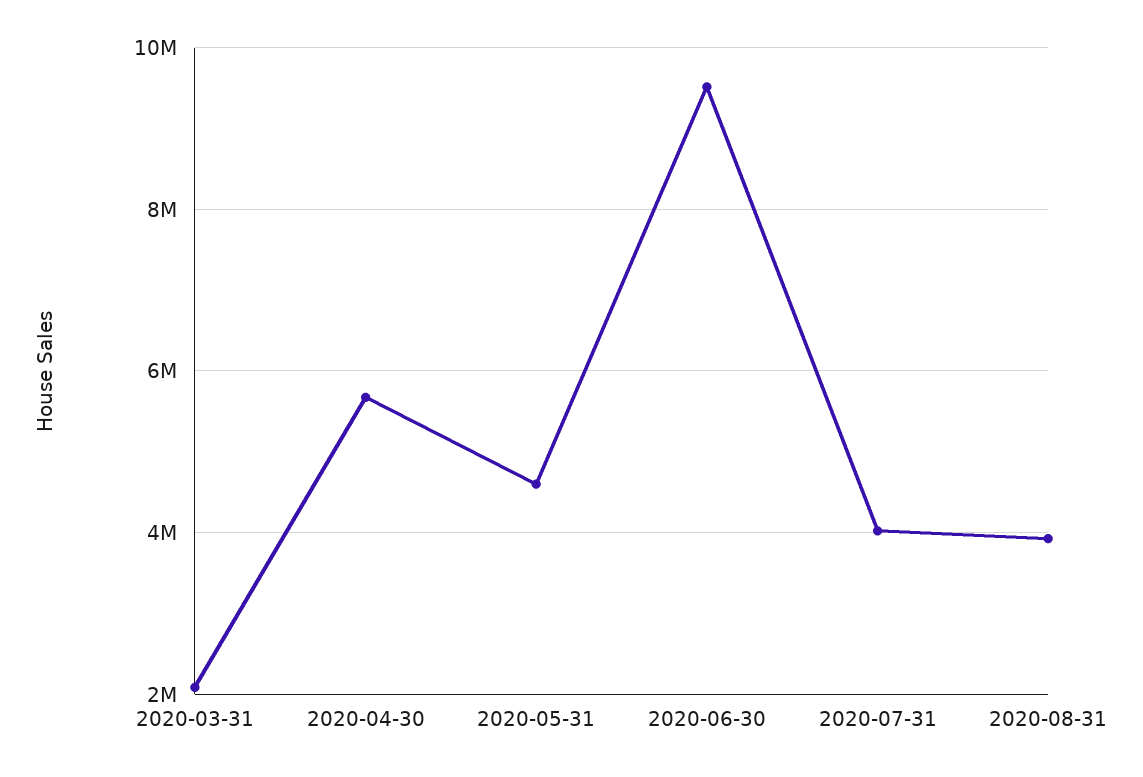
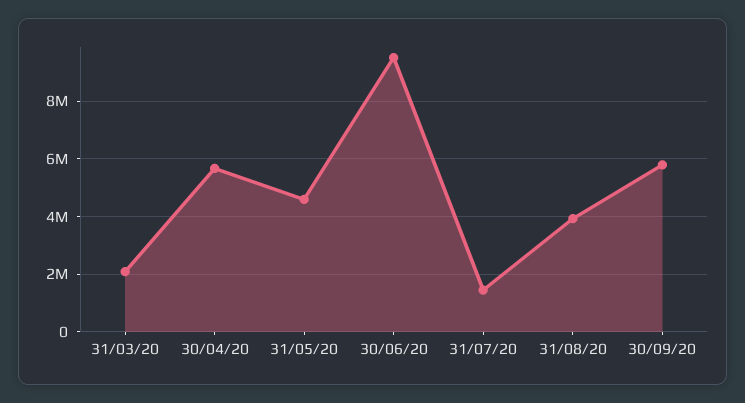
2020-07-31: 4000000 -> 1500000
30/09/20: none -> 5750000

